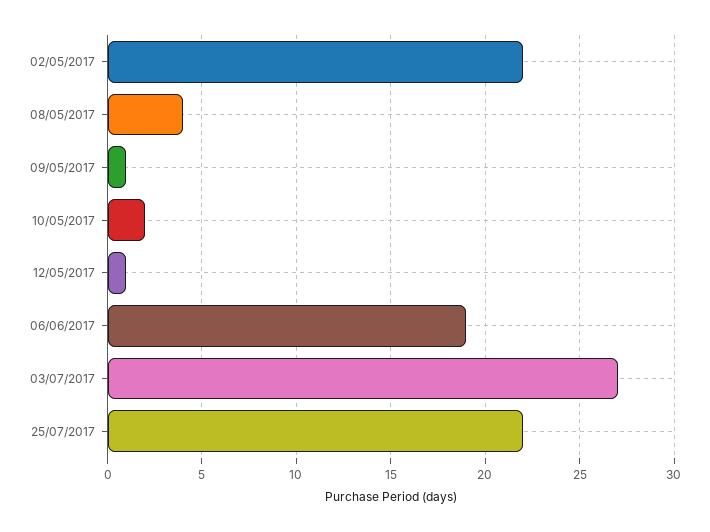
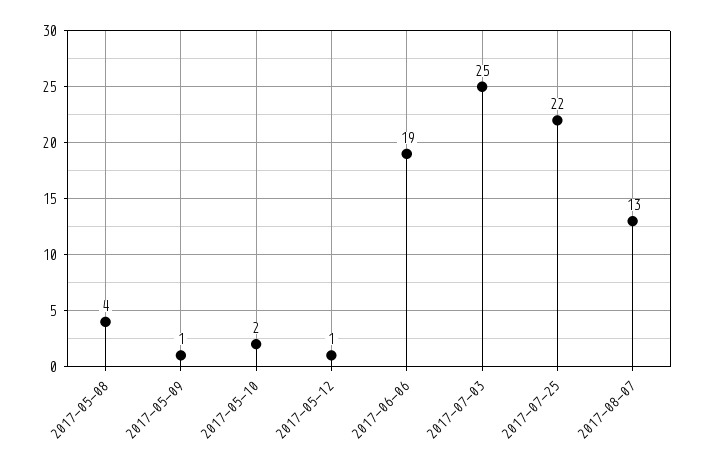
02/05/2017: 22 -> none
03/07/2017: 27 -> 25
2017-08-07: none -> 13

